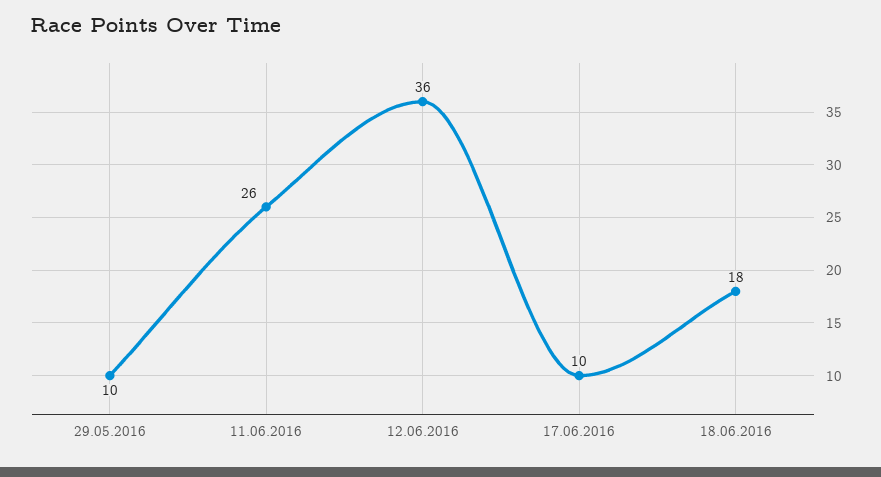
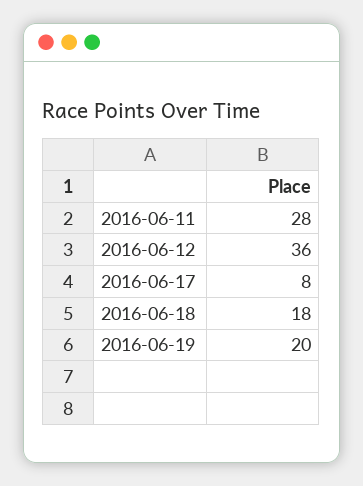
29.05.2016: 10 -> none
11.06.2016: 26 -> 28
17.06.2016: 10 -> 8
2016-06-19: none -> 20

